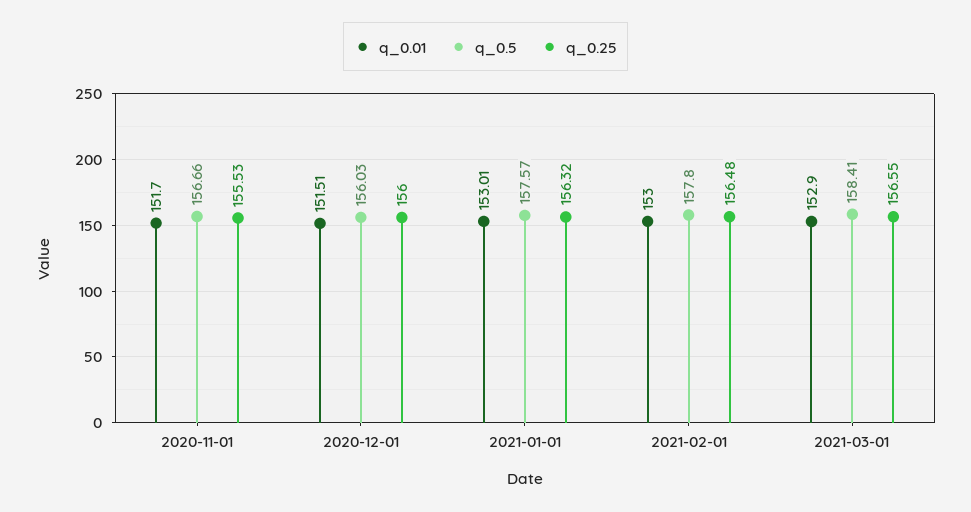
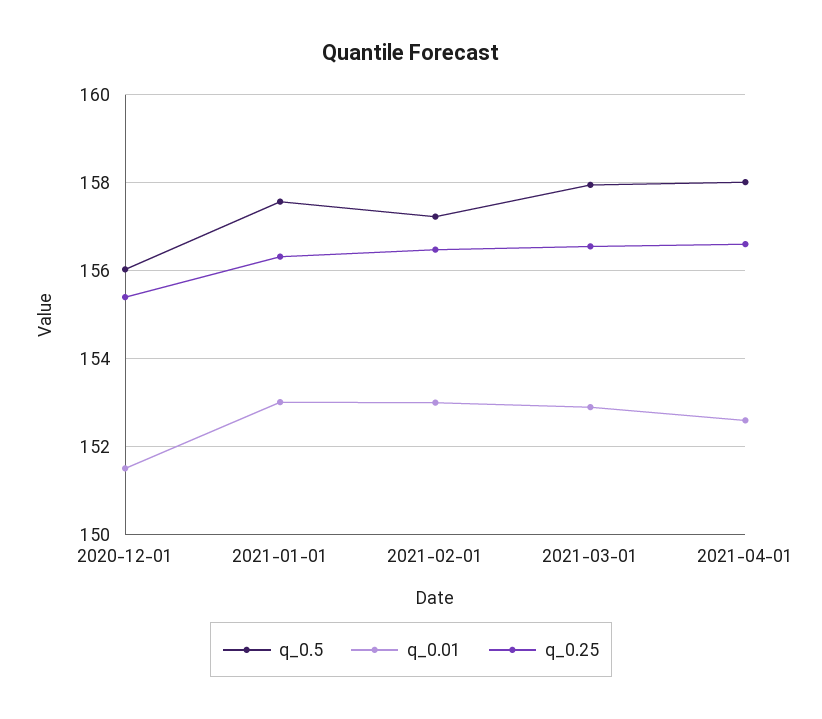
q_0.01, 2020-11-01: 151.7 -> none
q_0.5, 2020-11-01: 156.66 -> none
q_0.25, 2020-11-01: 155.53 -> none
q_0.25, 2020-12-01: 156 -> 155.4
q_0.5, 2021-02-01: 157.8 -> 157.2
q_0.5, 2021-03-01: 158.41 -> 158
q_0.5, 2021-04-01: none -> 158
q_0.01, 2021-04-01: none -> 152.6
q_0.25, 2021-04-01: none -> 156.6

